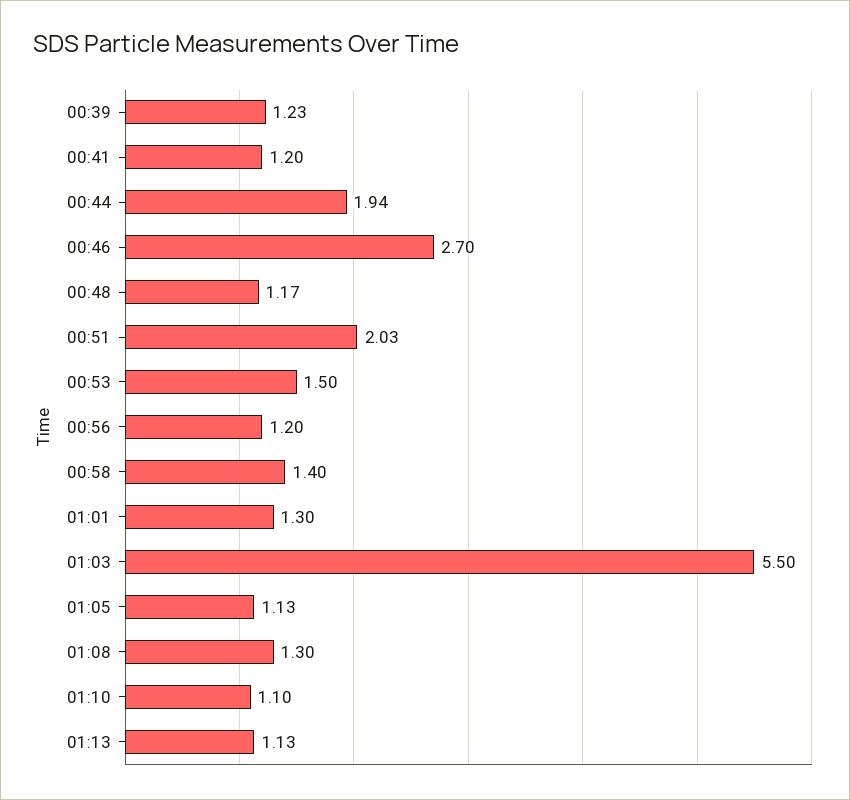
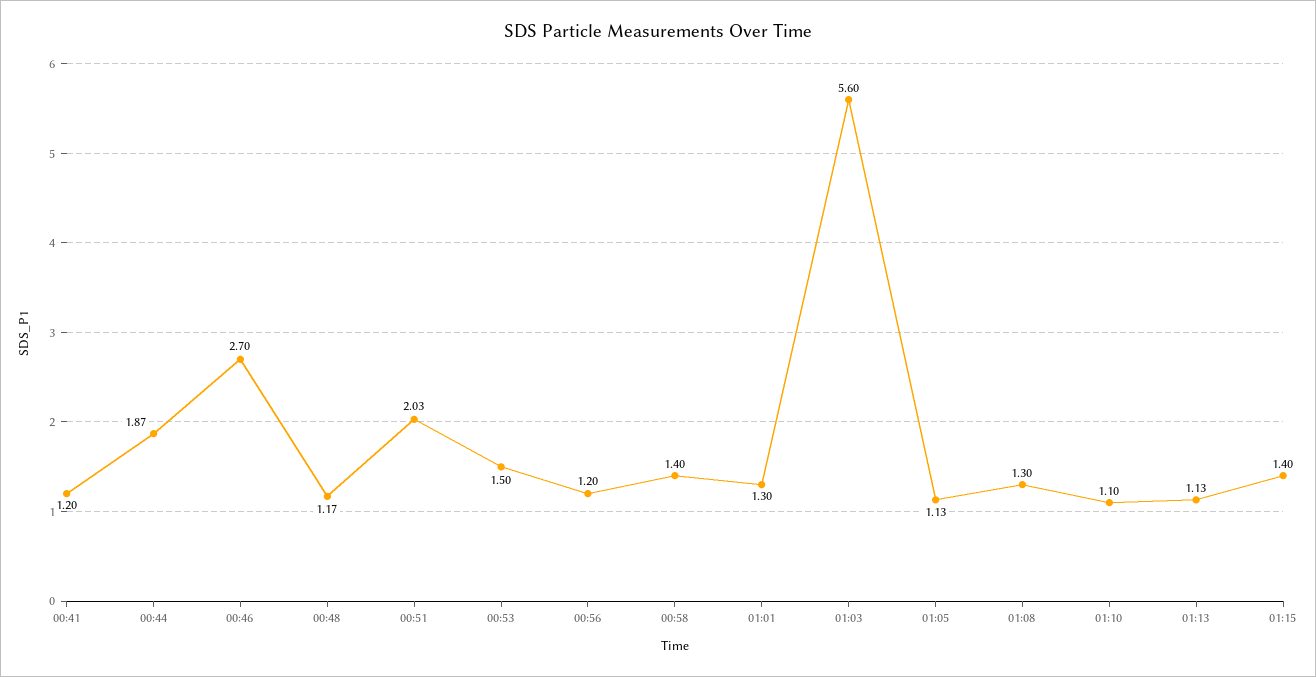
00:39: 1.23 -> none
00:44: 1.94 -> 1.87
01:03: 5.5 -> 5.6
01:15: none -> 1.4

